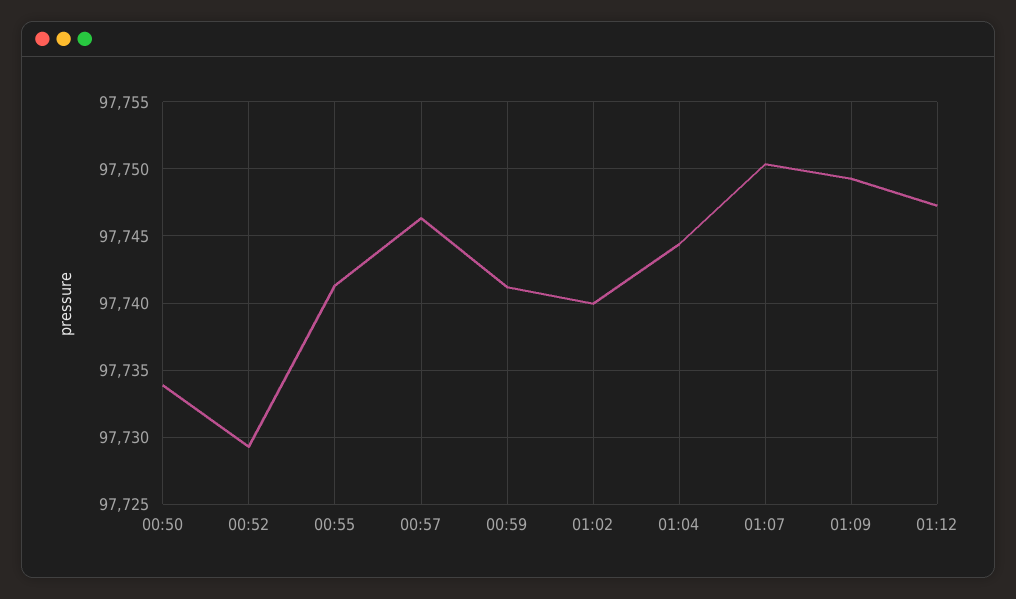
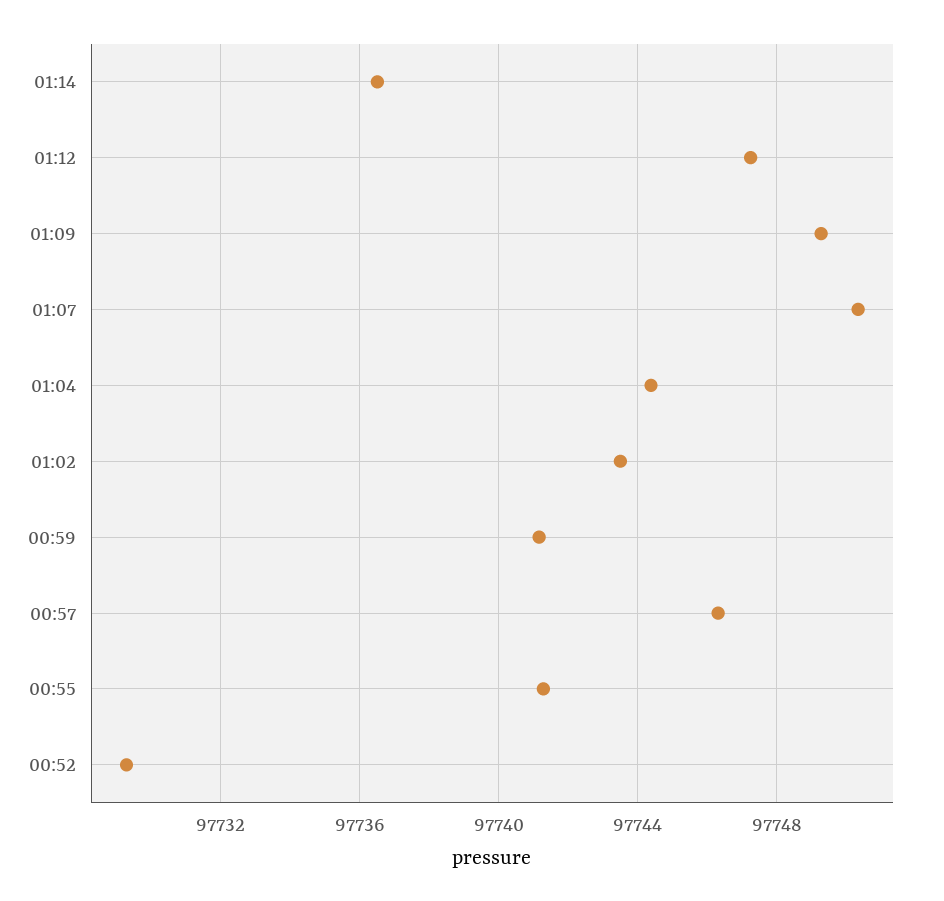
00:50: 97734 -> none
01:02: 97740 -> 97743.5
01:14: none -> 97736.5

